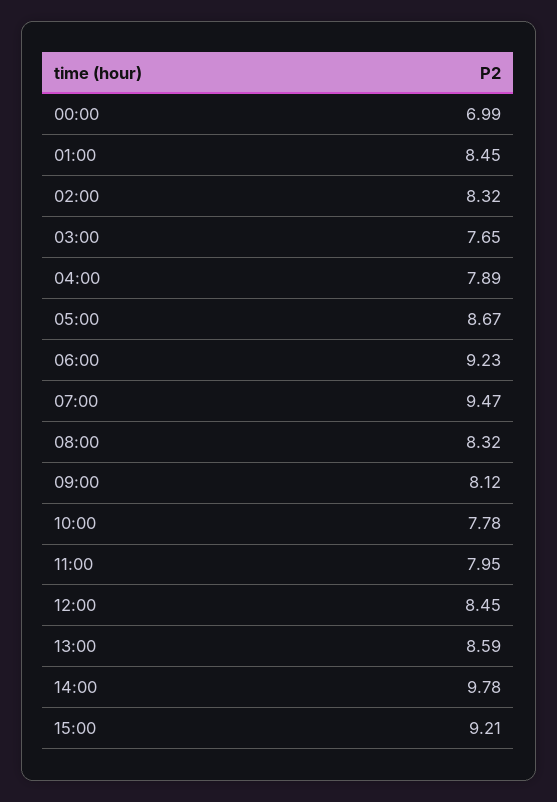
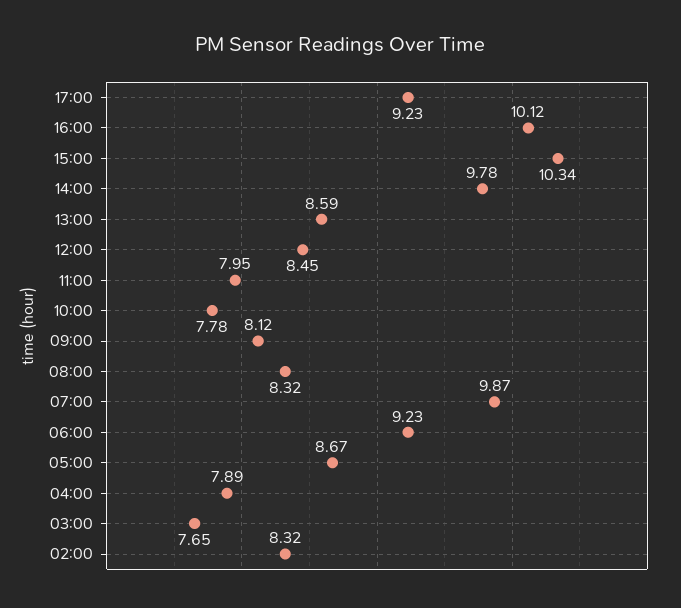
00:00: 6.99 -> none
01:00: 8.45 -> none
07:00: 9.47 -> 9.87
15:00: 9.21 -> 10.34
17:00: none -> 9.23
16:00: none -> 10.12

